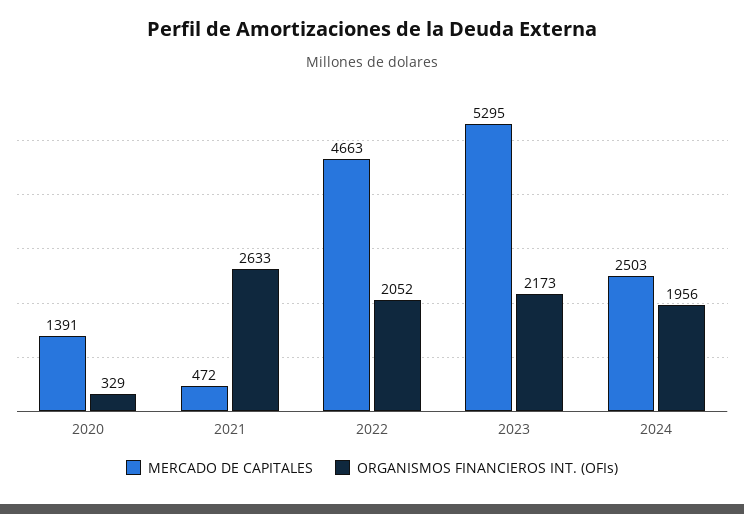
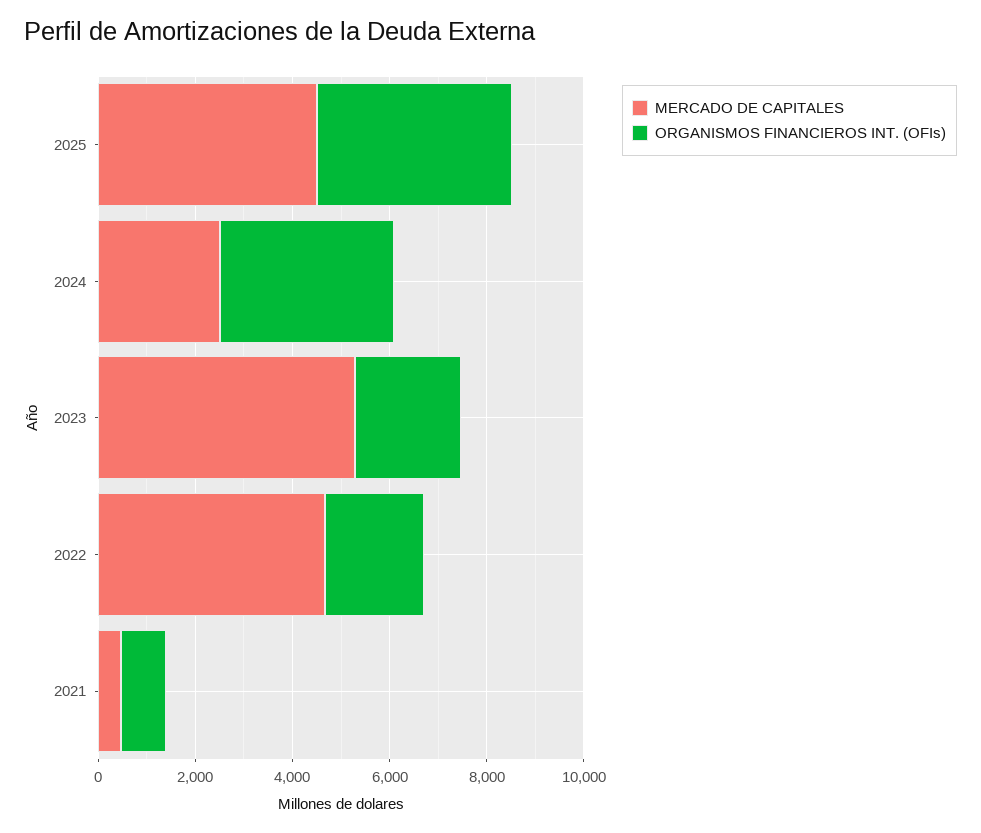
MERCADO DE CAPITALES, 2020: 1391 -> none
ORGANISMOS FINANCIEROS INT. (OFIs), 2020: 329 -> none
ORGANISMOS FINANCIEROS INT. (OFIs), 2021: 2633 -> 1000
ORGANISMOS FINANCIEROS INT. (OFIs), 2024: 1956 -> 3500
MERCADO DE CAPITALES, 2025: none -> 4500
ORGANISMOS FINANCIEROS INT. (OFIs), 2025: none -> 4000

